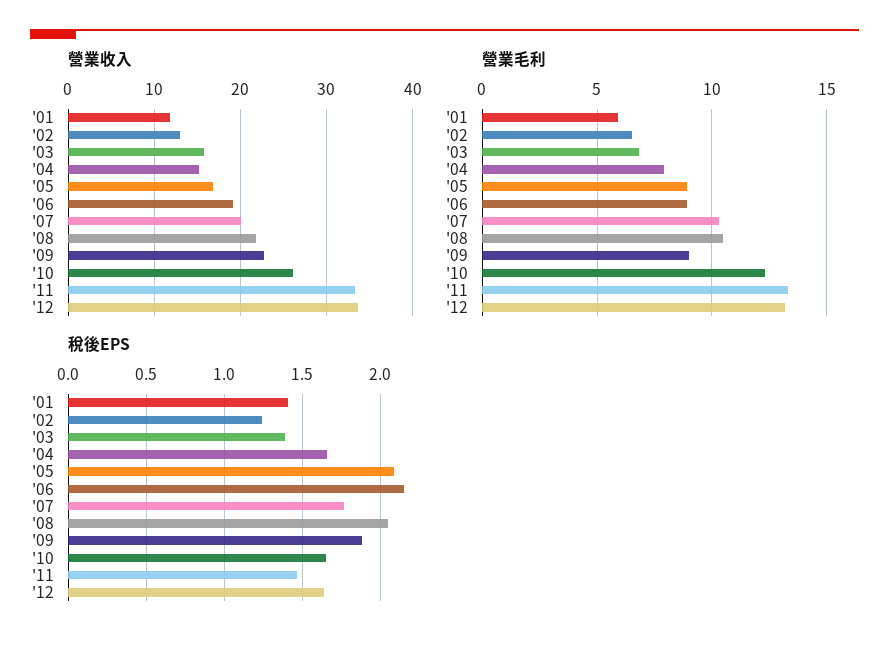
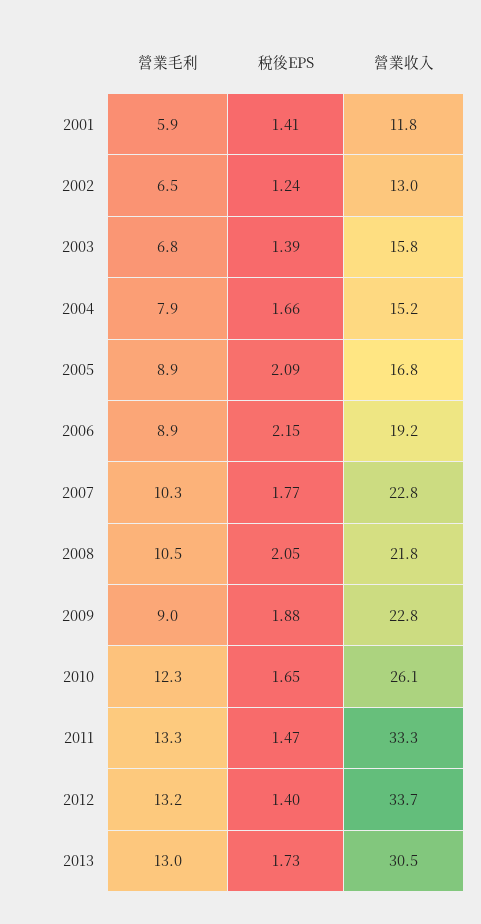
營業收入, '07: 20 -> 22.8
稅後EPS, '12: 1.65 -> 1.4
營業毛利, 2013: none -> 13
稅後EPS, 2013: none -> 1.73
營業收入, 2013: none -> 30.5

